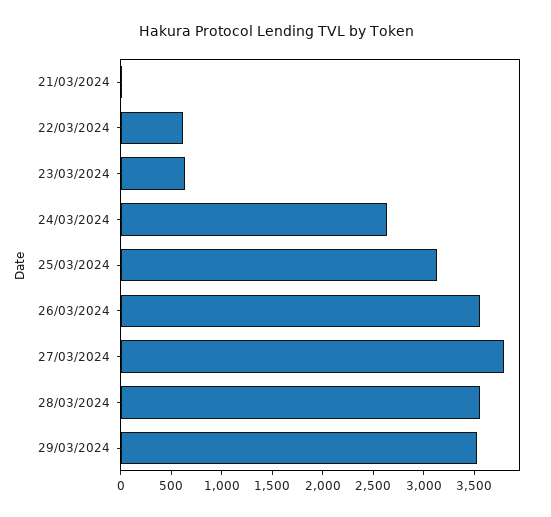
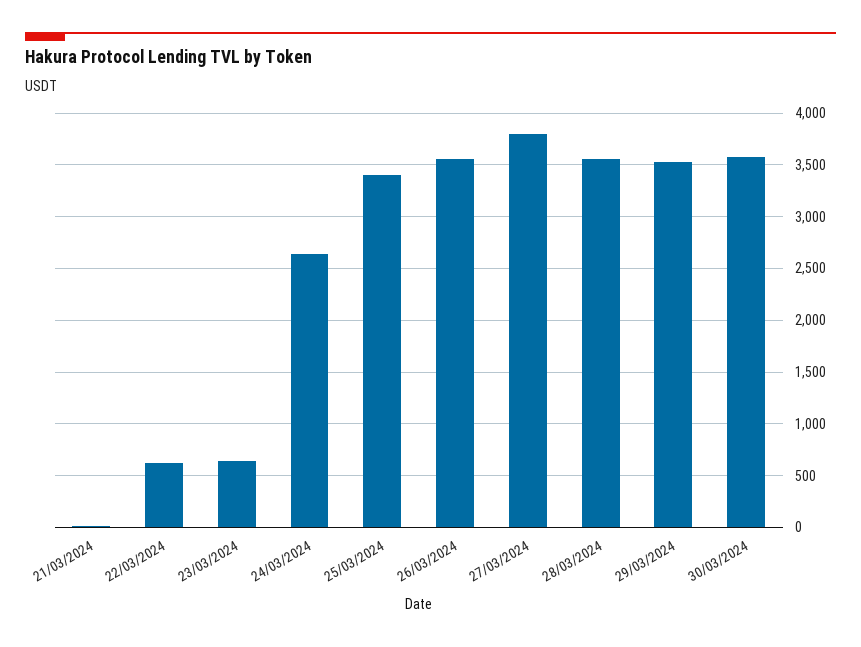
25/03/2024: 3100 -> 3400
30/03/2024: none -> 3600

